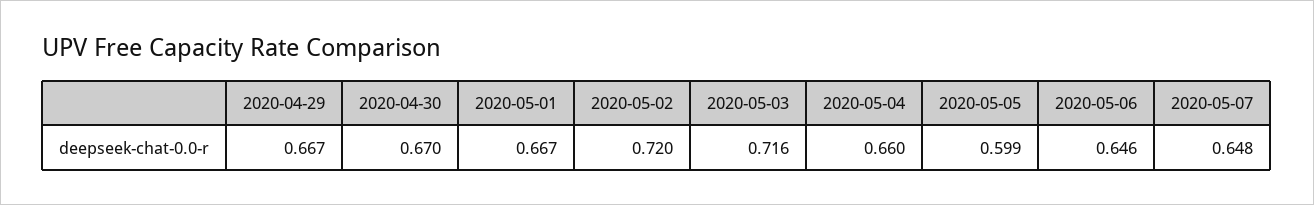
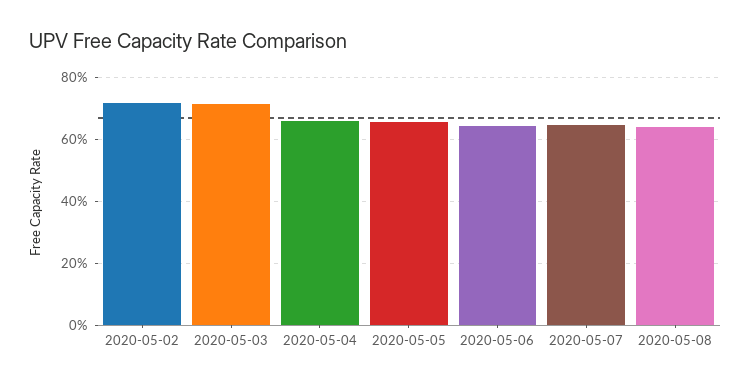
2020-04-29: 0.667 -> none
2020-04-30: 0.67 -> none
2020-05-01: 0.667 -> none
2020-05-05: 0.599 -> 0.66
2020-05-08: none -> 0.64

